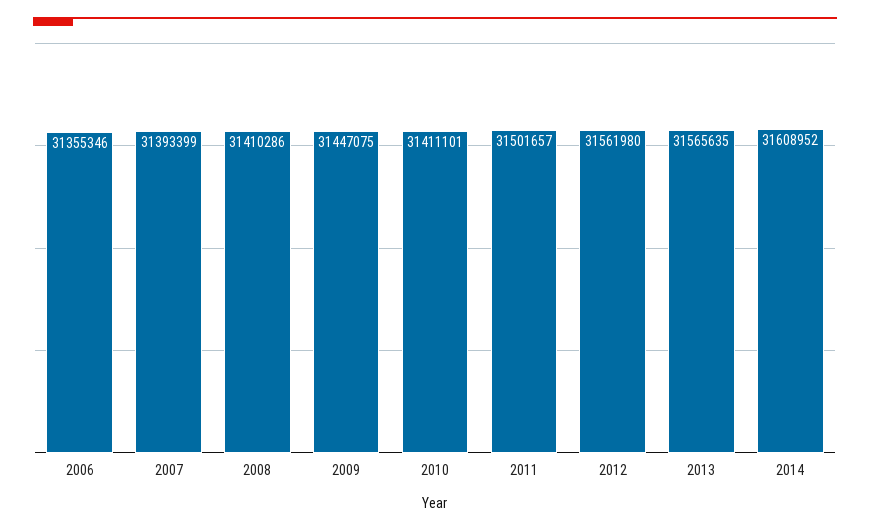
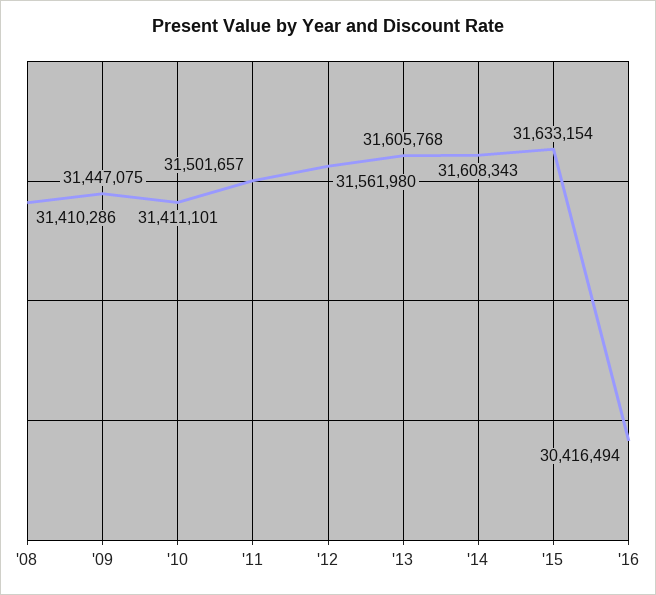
2006: 31355346 -> none
2007: 31393399 -> none
2013: 31565635 -> 31605768
2014: 31608952 -> 31608343
'15: none -> 31633154
'16: none -> 30416494

